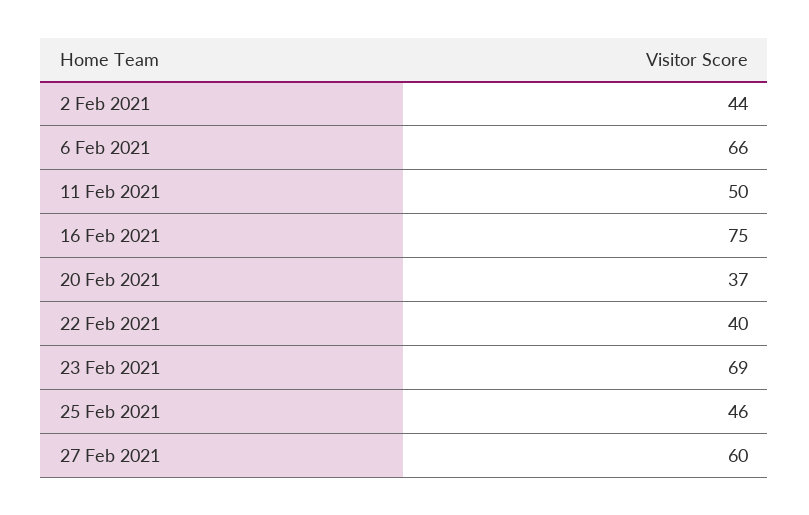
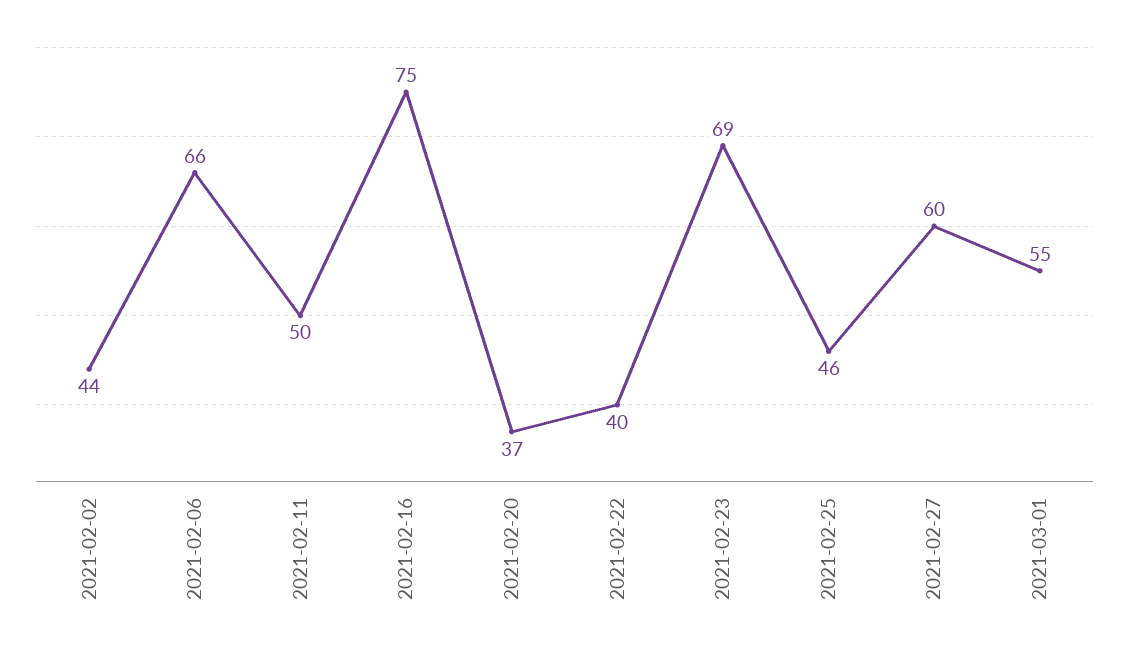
2021-03-01: none -> 55

